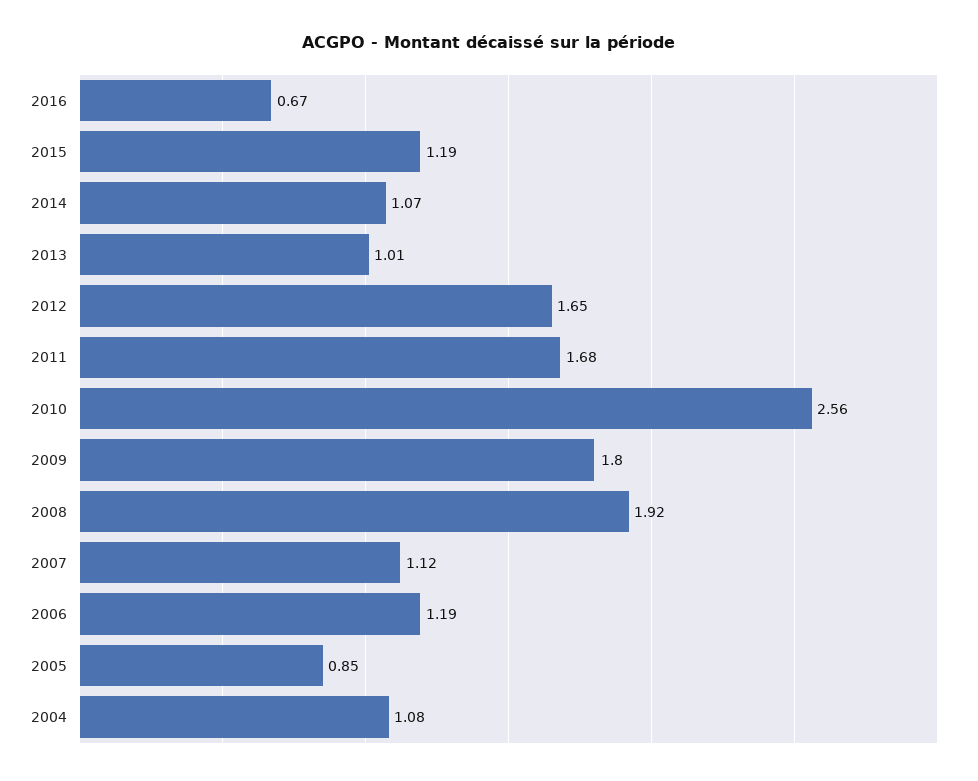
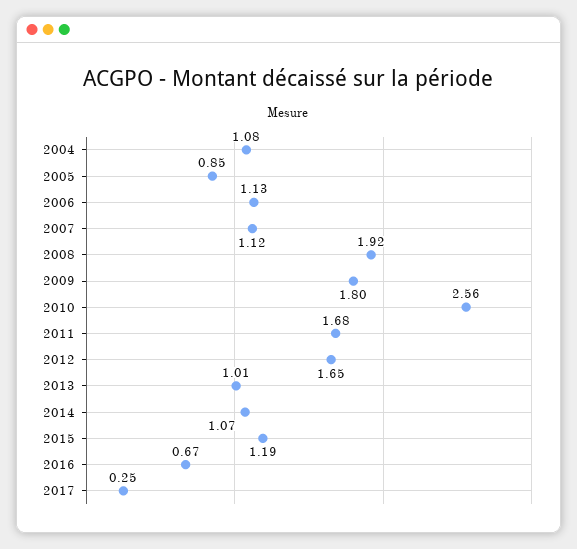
2006: 1.19 -> 1.13
2017: none -> 0.25

